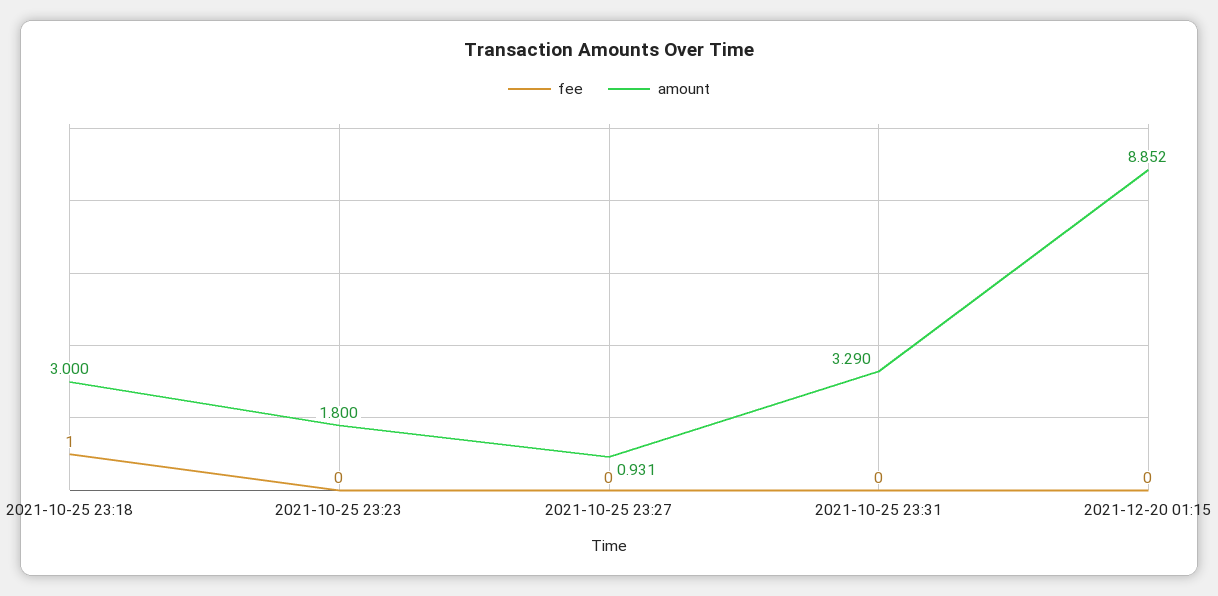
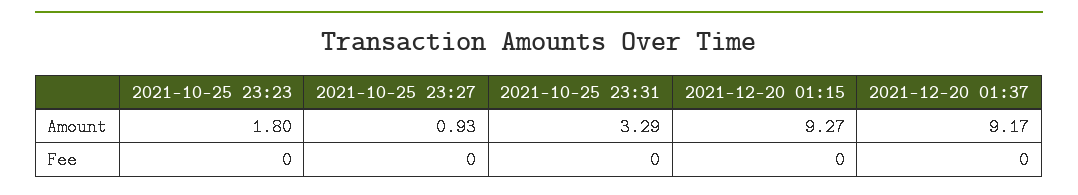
fee, 2021-10-25 23:18: 1 -> none
amount, 2021-10-25 23:18: 3 -> none
amount, 2021-12-20 01:15: 8.852 -> 9.27
amount, 2021-12-20 01:37: none -> 9.17
fee, 2021-12-20 01:37: none -> 0

